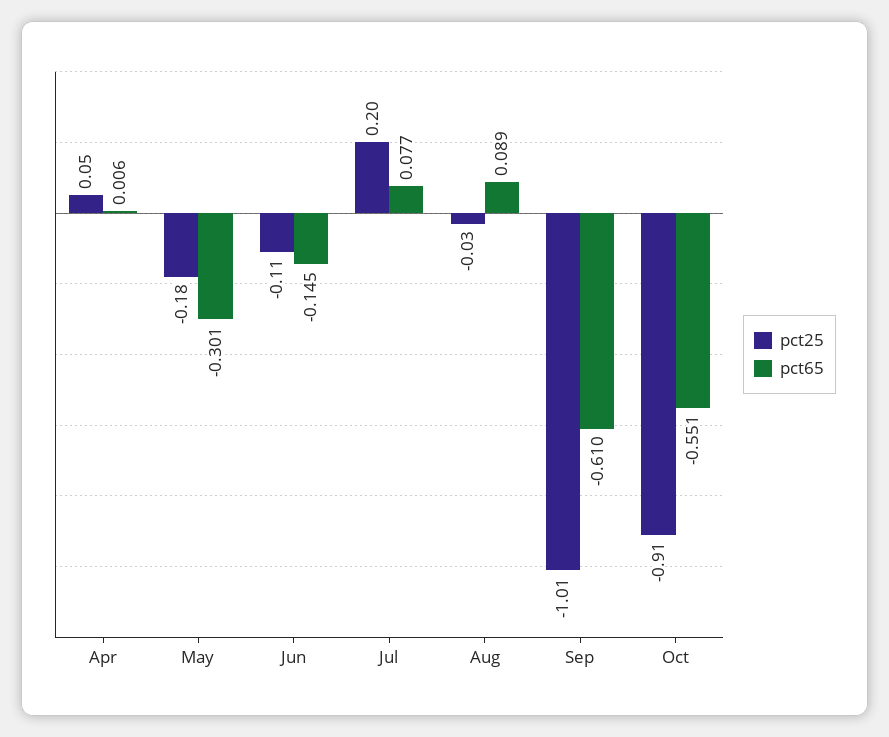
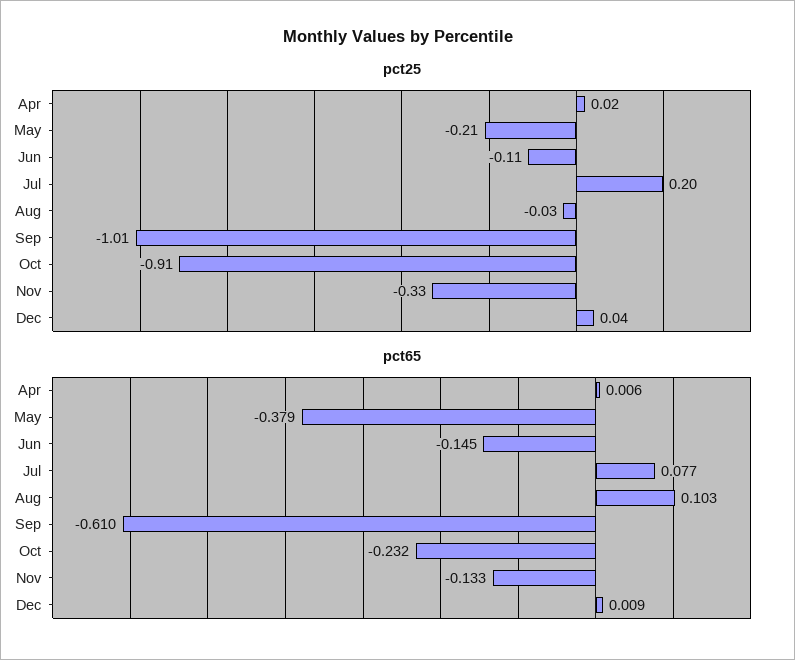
pct25, Apr: 0.05 -> 0.02
pct25, May: -0.18 -> -0.21
pct65, May: -0.301 -> -0.379
pct65, Aug: 0.089 -> 0.103
pct65, Oct: -0.551 -> -0.232
pct25, Nov: none -> -0.33
pct25, Dec: none -> 0.04
pct65, Nov: none -> -0.133
pct65, Dec: none -> 0.009

